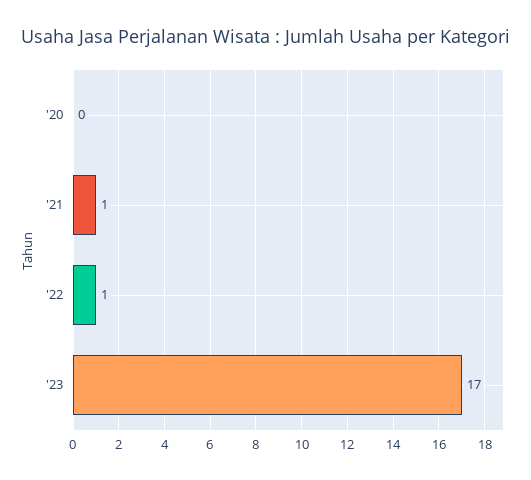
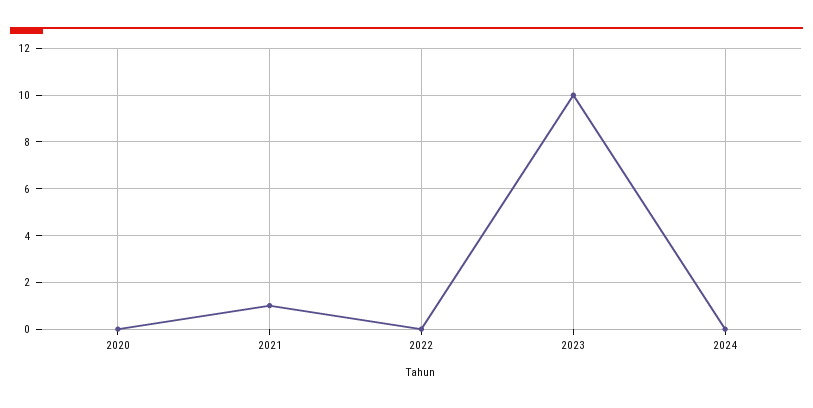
'22: 1 -> 0
'23: 17 -> 10
2024: none -> 0

